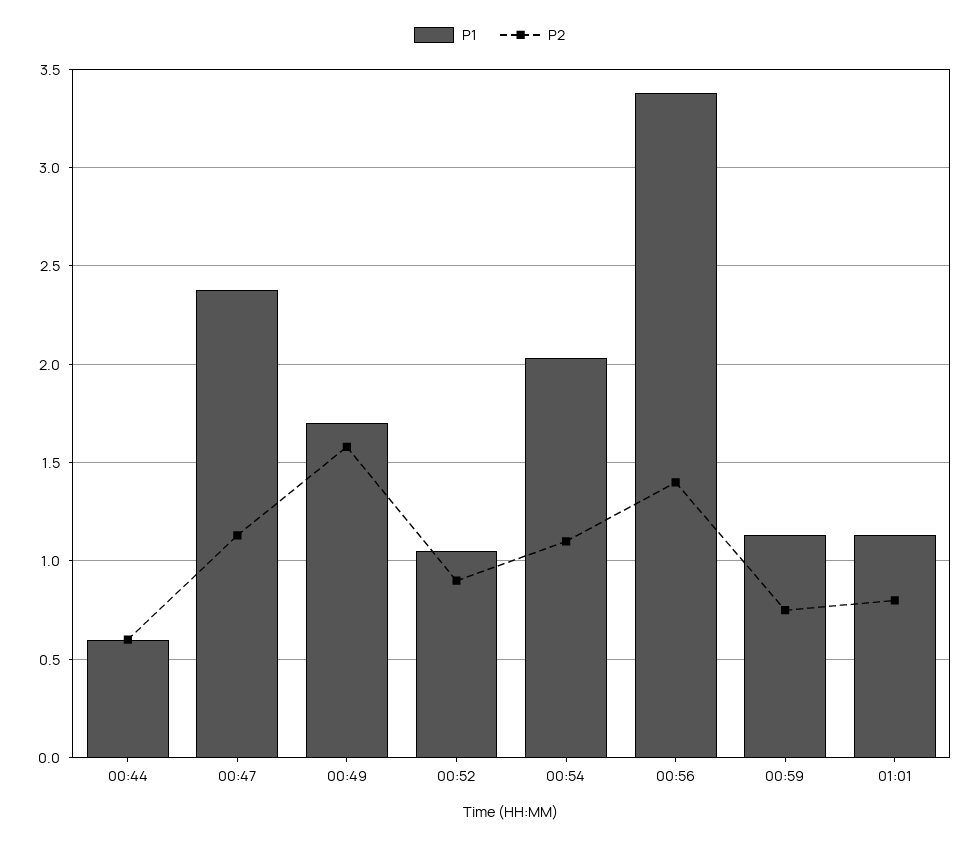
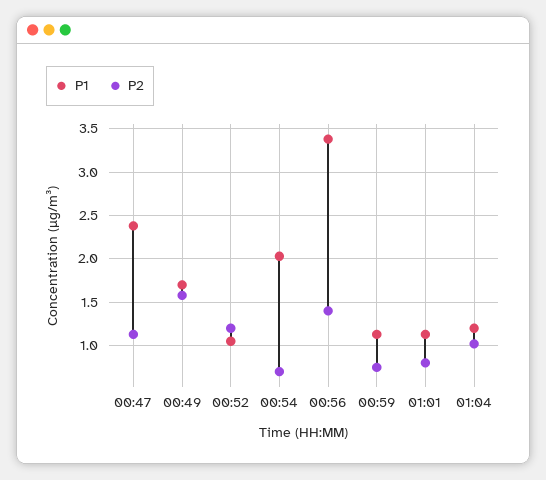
P1, 00:44: 0.6 -> none
P2, 00:44: 0.6 -> none
P2, 00:52: 0.9 -> 1.2
P2, 00:54: 1.1 -> 0.7
P1, 01:04: none -> 1.2
P2, 01:04: none -> 1

